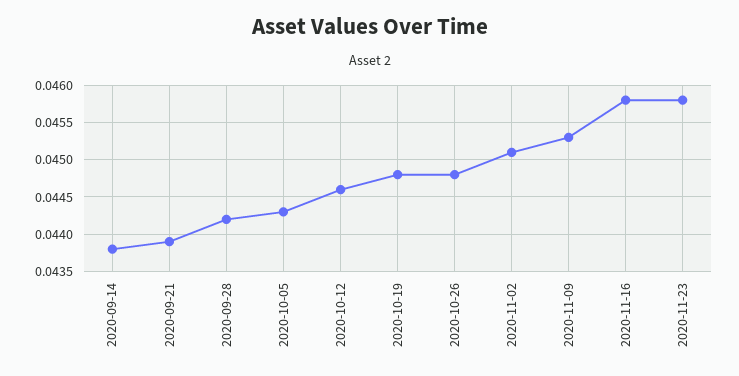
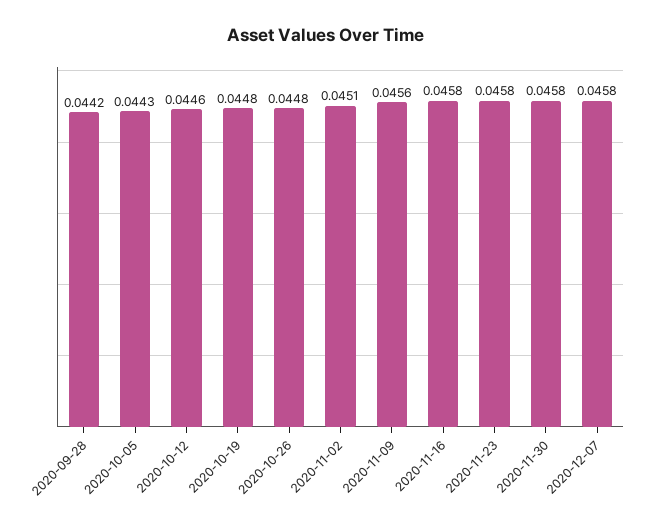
2020-09-14: 0.0438 -> none
2020-09-21: 0.0439 -> none
2020-11-09: 0.0453 -> 0.0456
2020-11-30: none -> 0.0458
2020-12-07: none -> 0.0458

